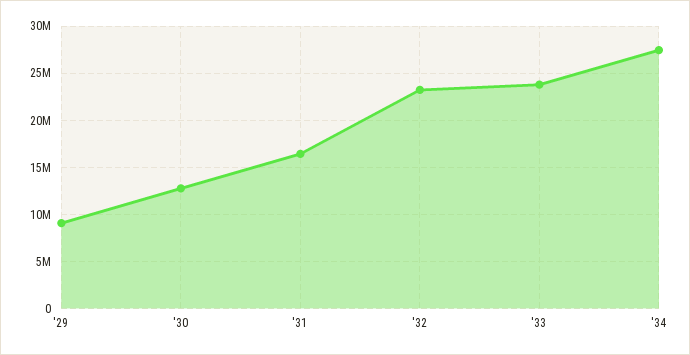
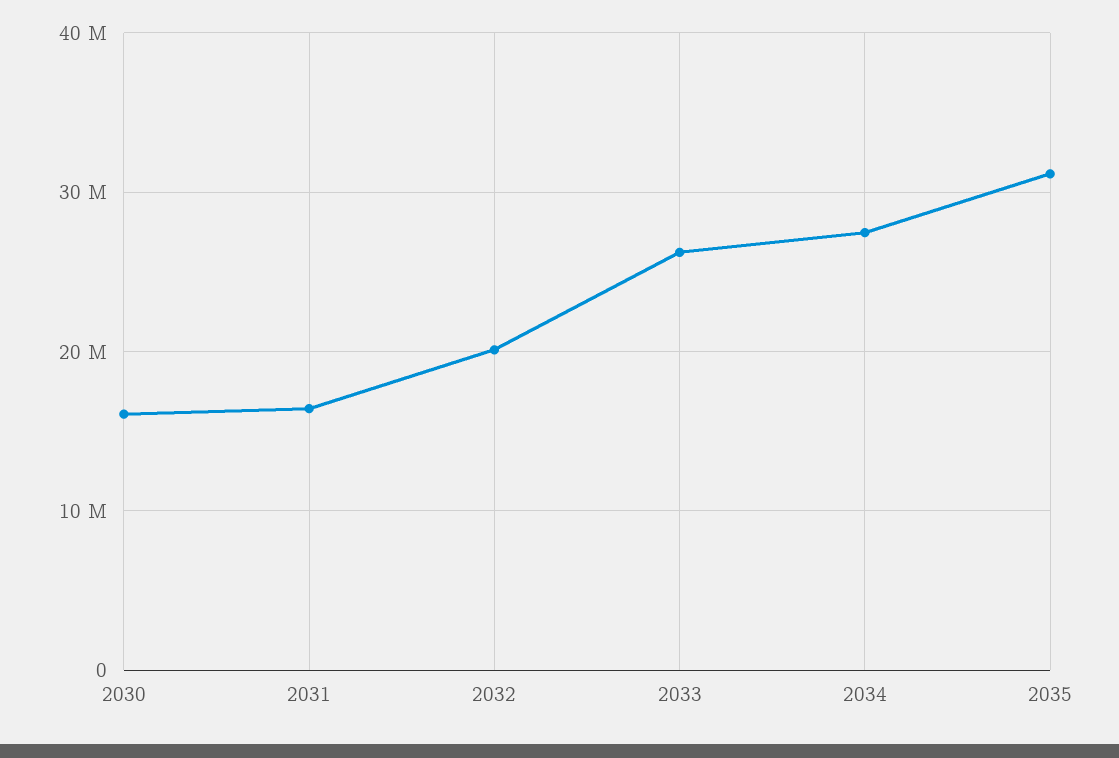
'29: 9000000 -> none
'30: 13000000 -> 16000000
'32: 23000000 -> 20000000
'33: 24000000 -> 26000000
2035: none -> 31000000

